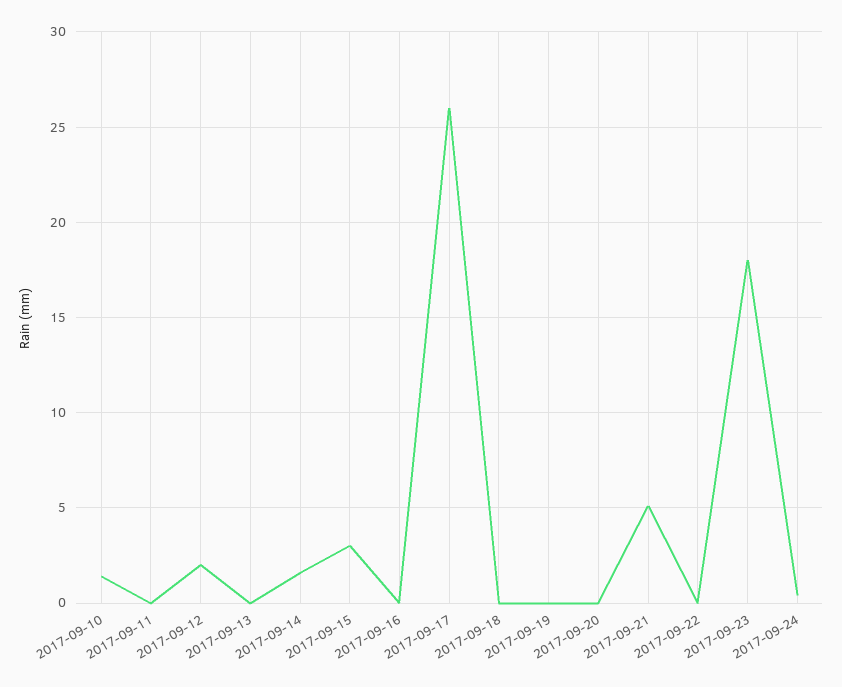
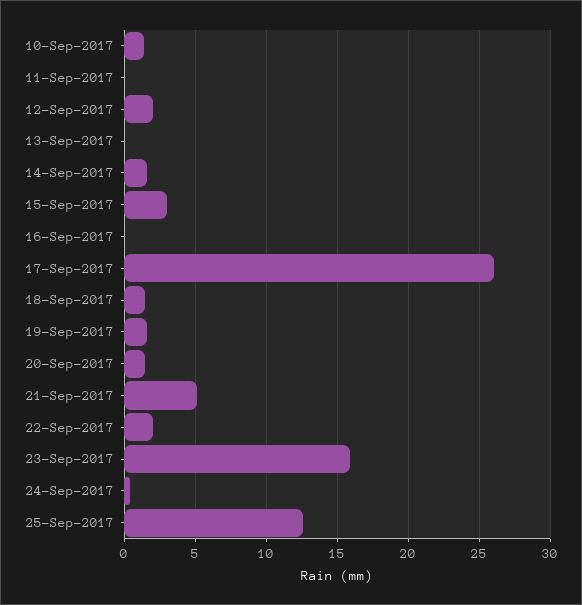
2017-09-18: 0 -> 1.5
2017-09-19: 0 -> 1.5
2017-09-20: 0 -> 1.5
2017-09-22: 0 -> 2
2017-09-23: 18 -> 16
25-Sep-2017: none -> 12.5

